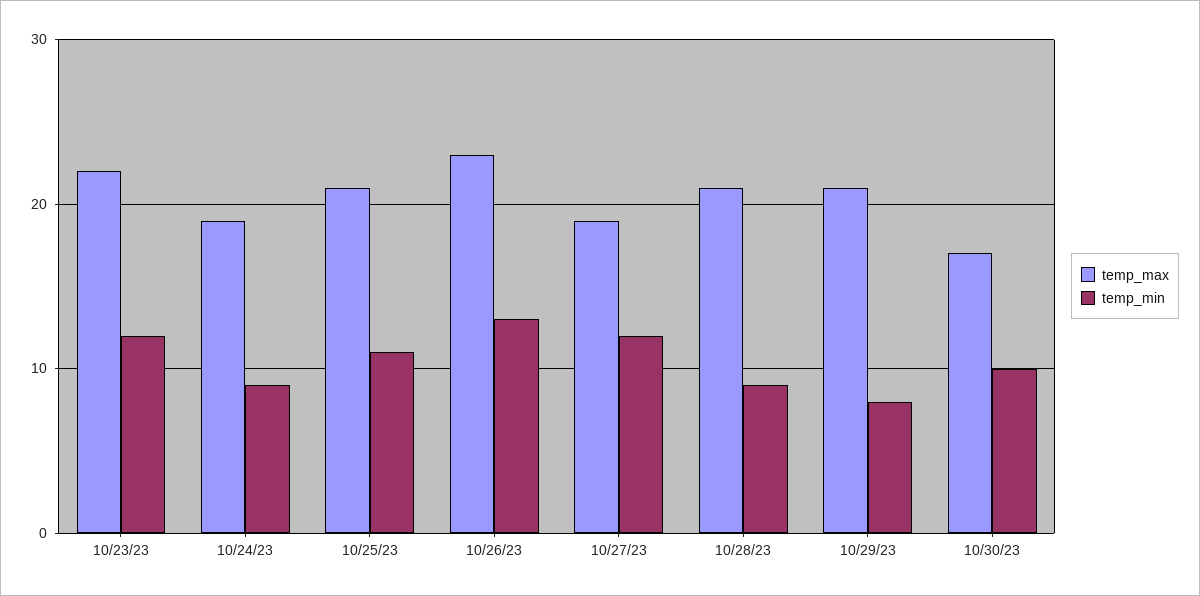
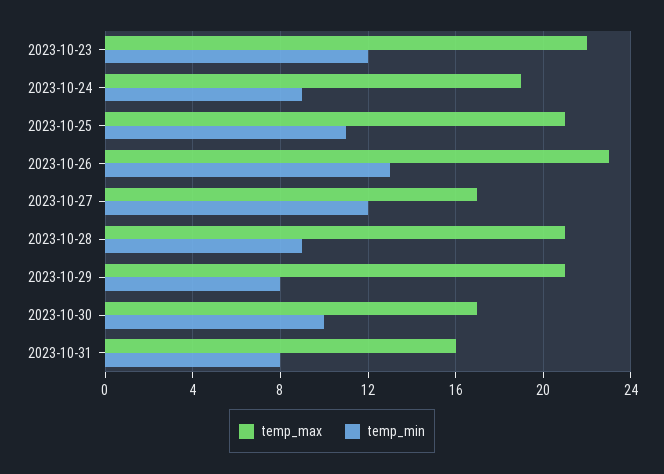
temp_max, 10/27/23: 19 -> 17
temp_max, 2023-10-31: none -> 16
temp_min, 2023-10-31: none -> 8

